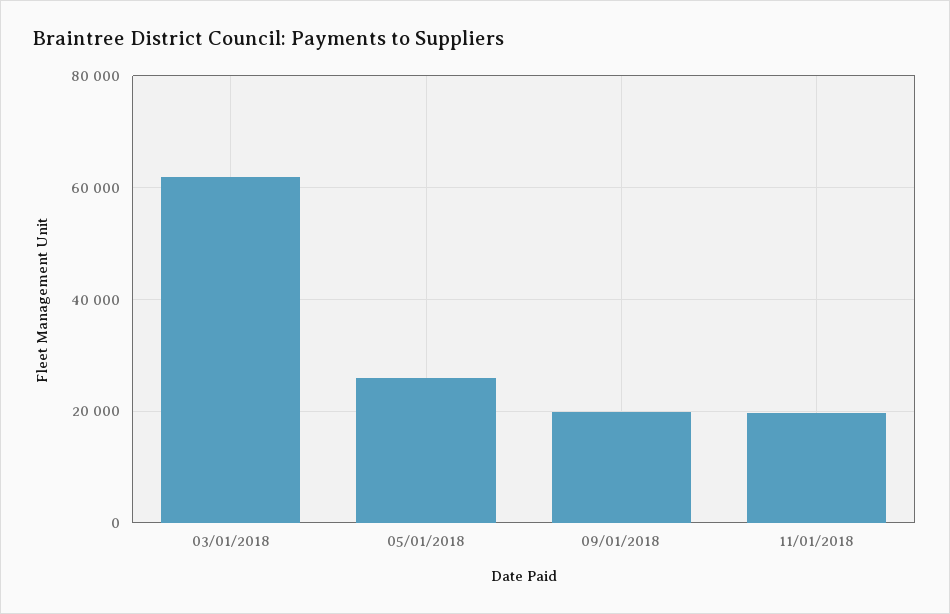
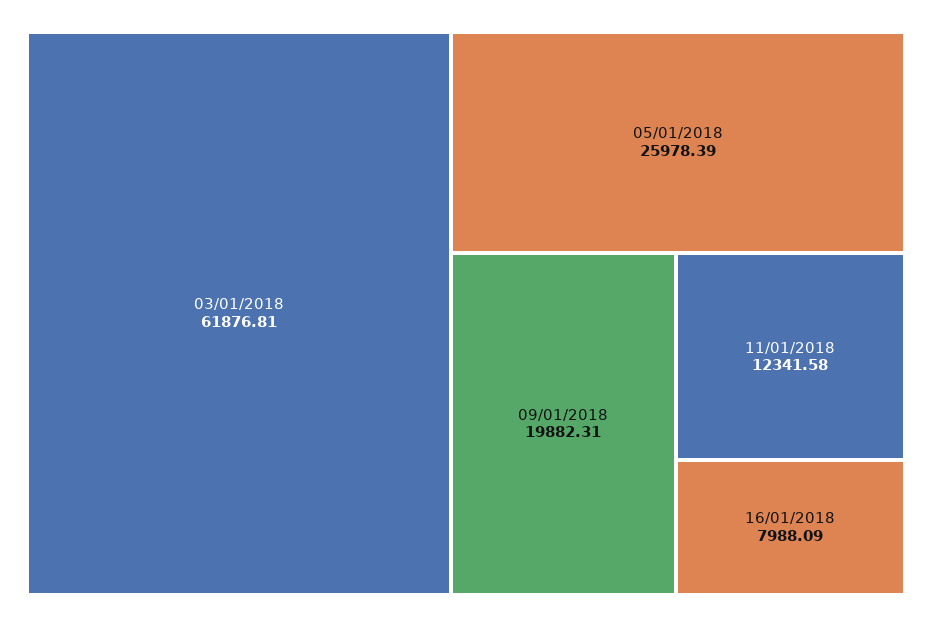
11/01/2018: 20000 -> 12341.58
16/01/2018: none -> 7988.09

